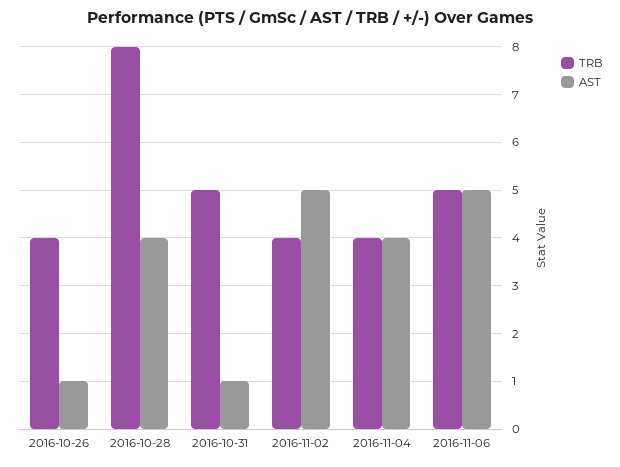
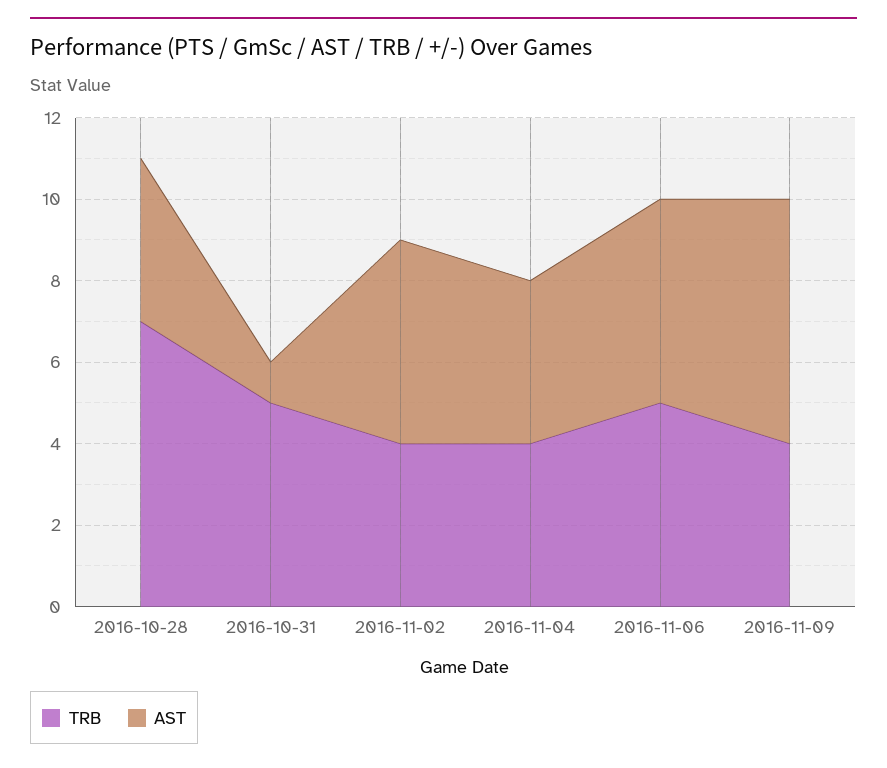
TRB, 2016-10-26: 4 -> none
AST, 2016-10-26: 1 -> none
TRB, 2016-10-28: 8 -> 7
TRB, 2016-11-09: none -> 4
AST, 2016-11-09: none -> 6

